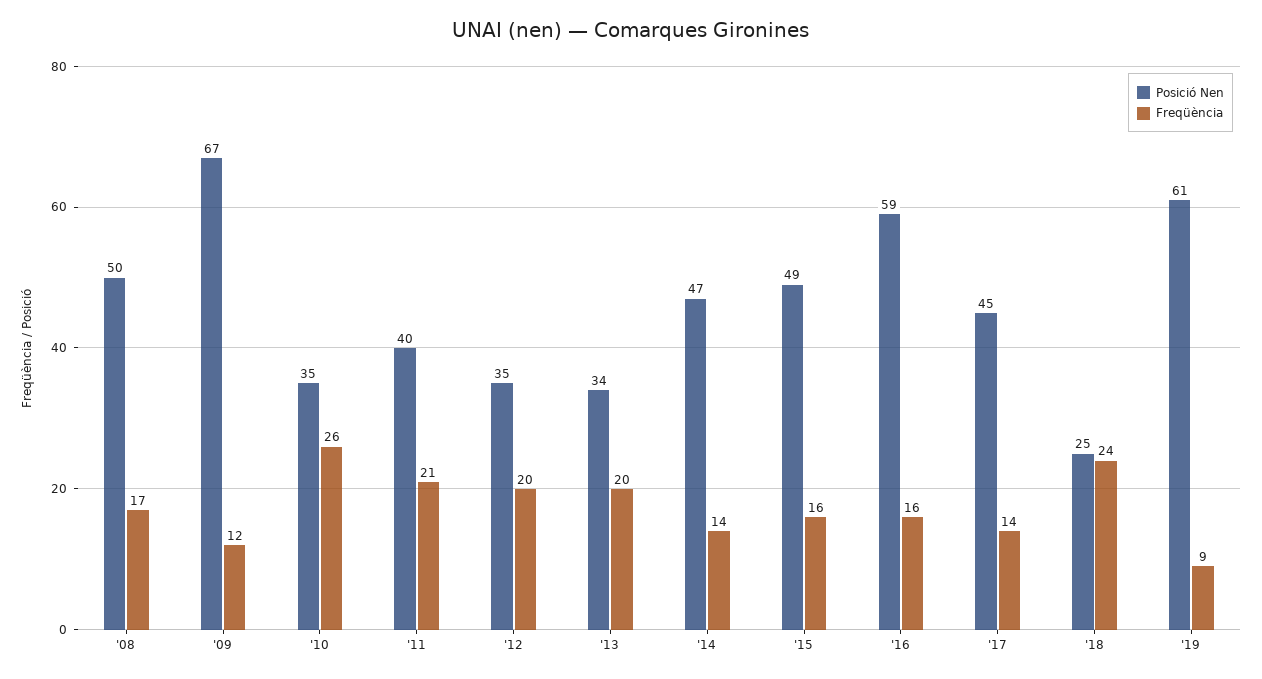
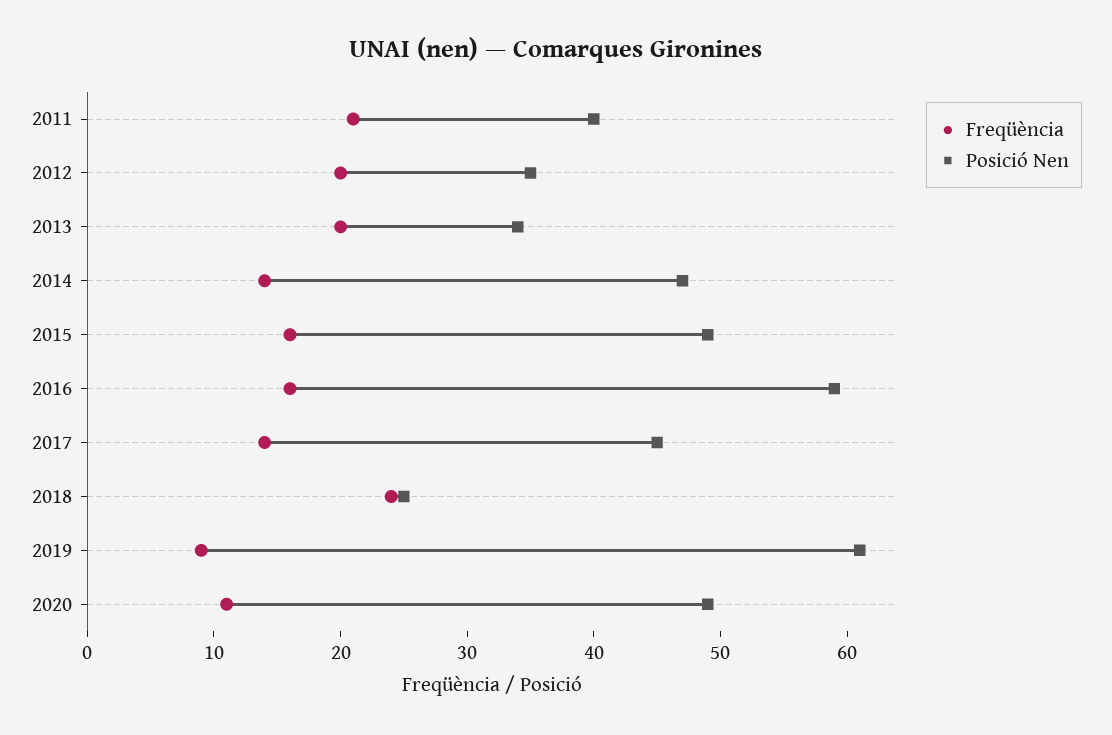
Posició Nen, '08: 50 -> none
Freqüència, '08: 17 -> none
Posició Nen, '09: 67 -> none
Freqüència, '09: 12 -> none
Posició Nen, '10: 35 -> none
Freqüència, '10: 26 -> none
Freqüència, 2020: none -> 11
Posició Nen, 2020: none -> 49

